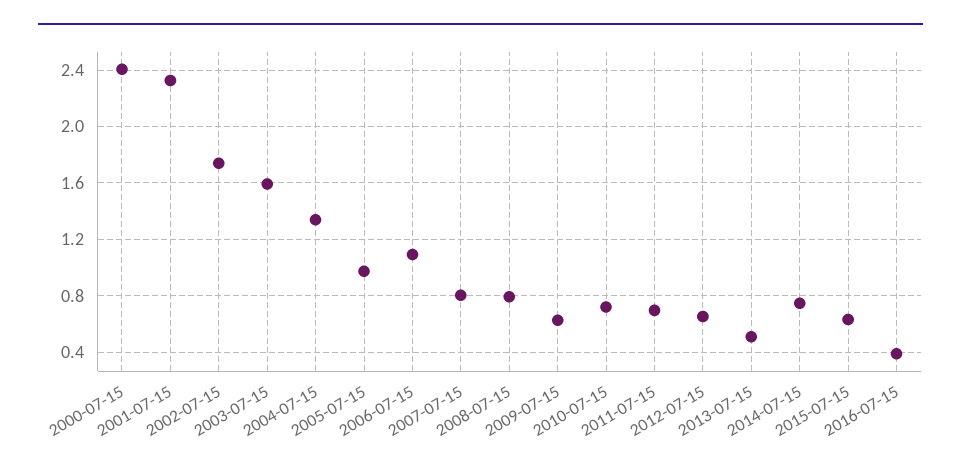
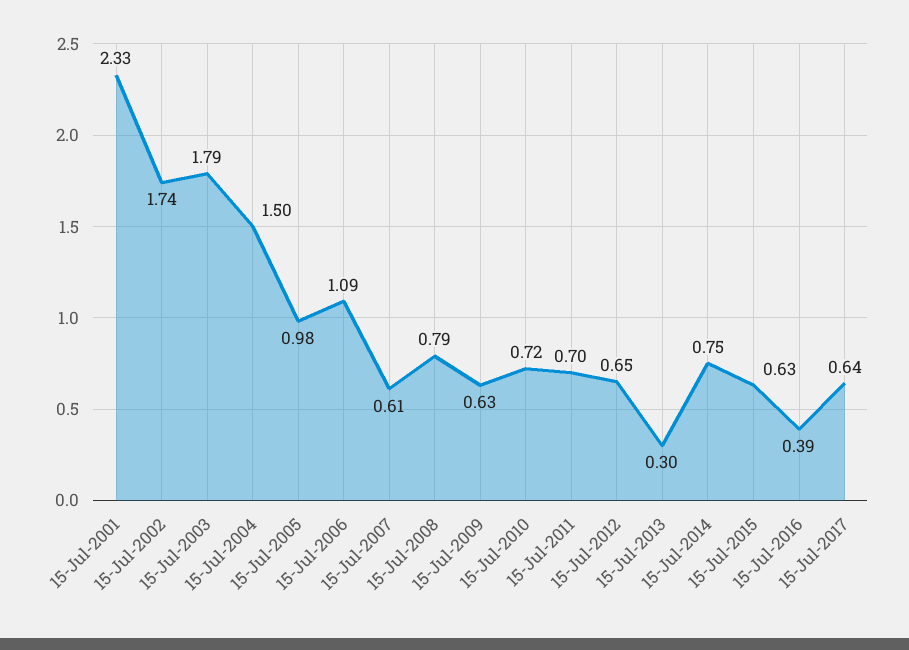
2000-07-15: 2.4 -> none
2003-07-15: 1.6 -> 1.79
2004-07-15: 1.35 -> 1.5
2007-07-15: 0.8 -> 0.61
2013-07-15: 0.5 -> 0.3
15-Jul-2017: none -> 0.64

